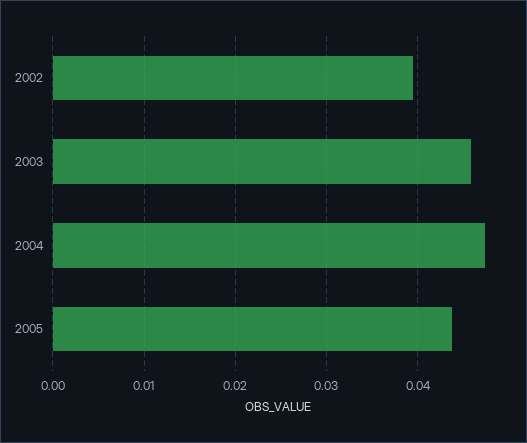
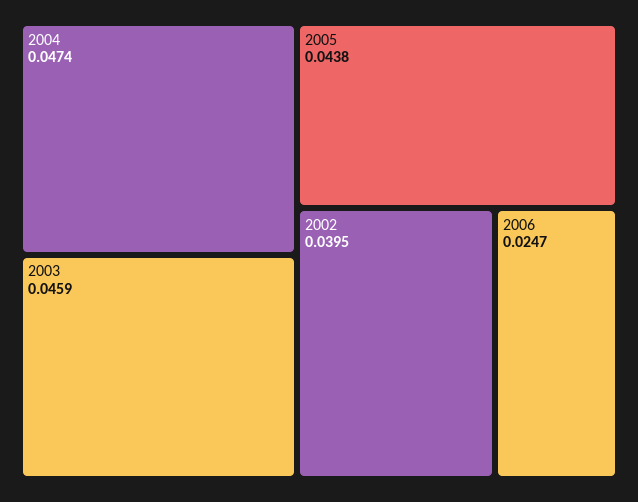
2006: none -> 0.0247

